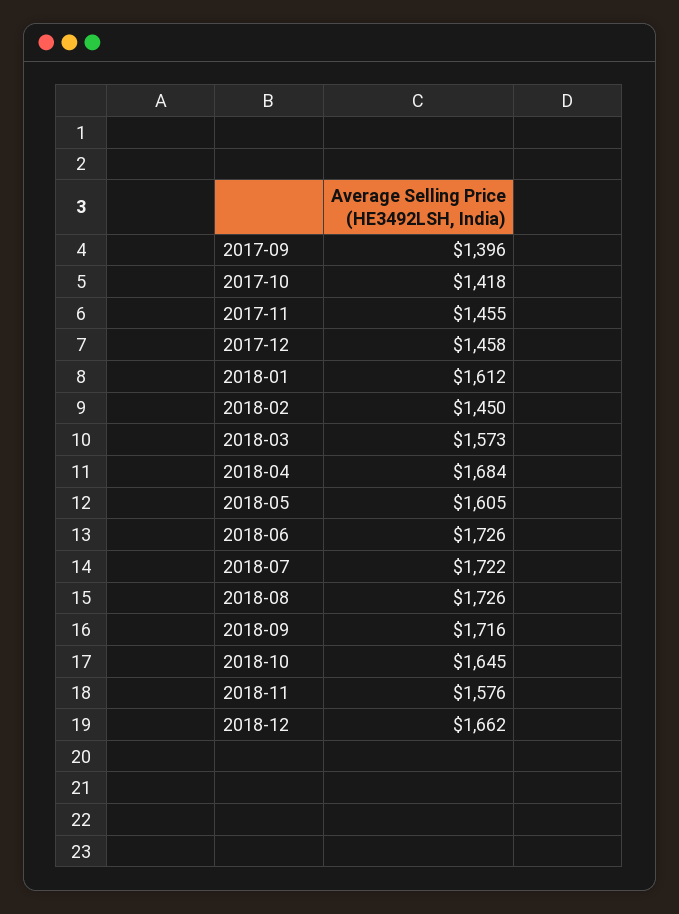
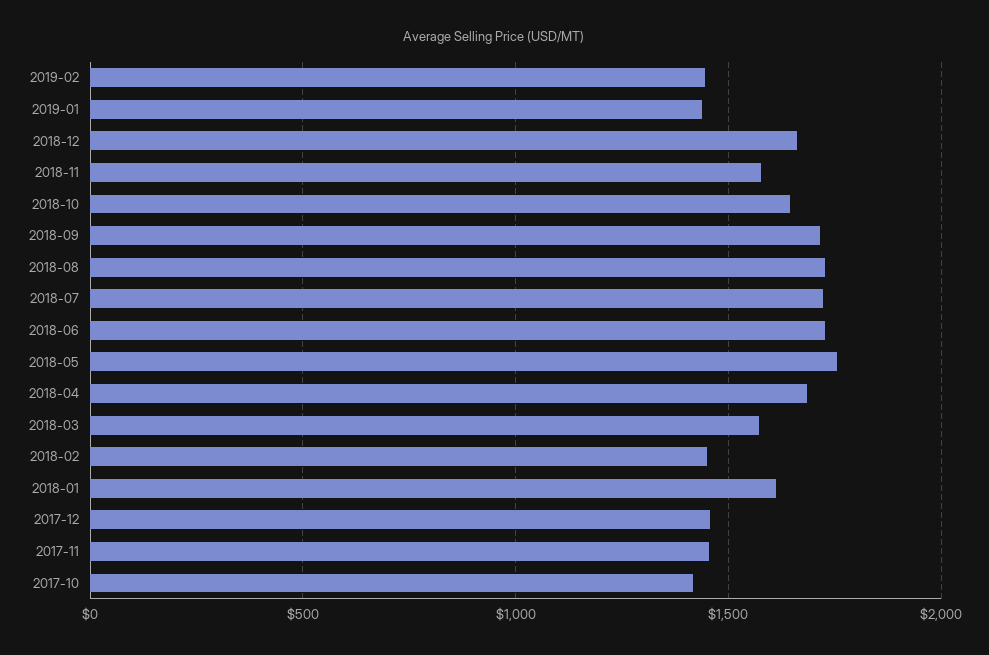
2017-09: 1396 -> none
2018-05: 1605 -> 1750
2019-02: none -> 1450
2019-01: none -> 1450

